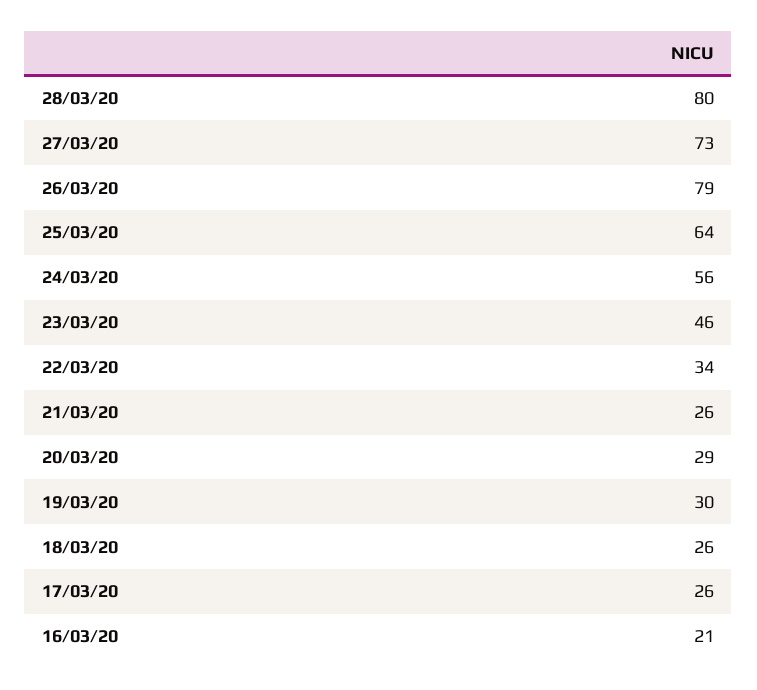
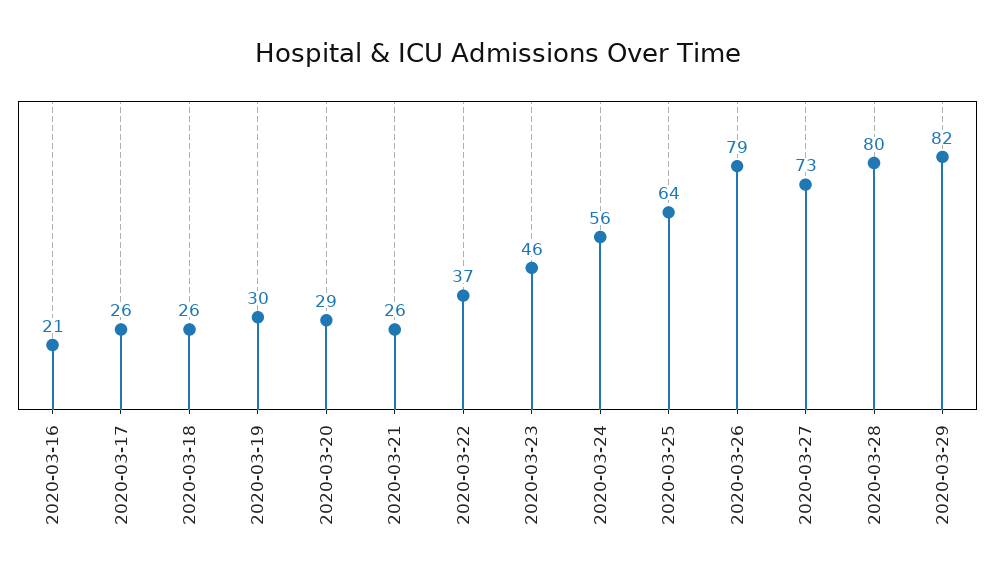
22/03/20: 34 -> 37
2020-03-29: none -> 82

